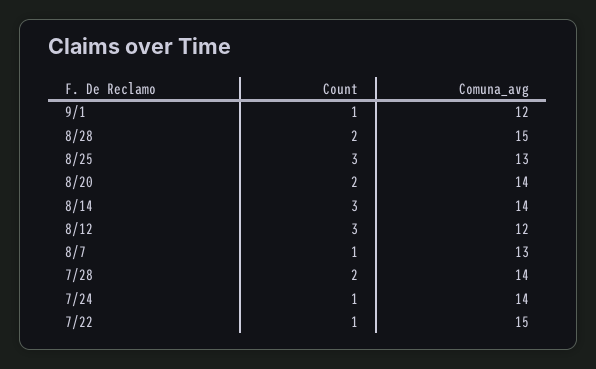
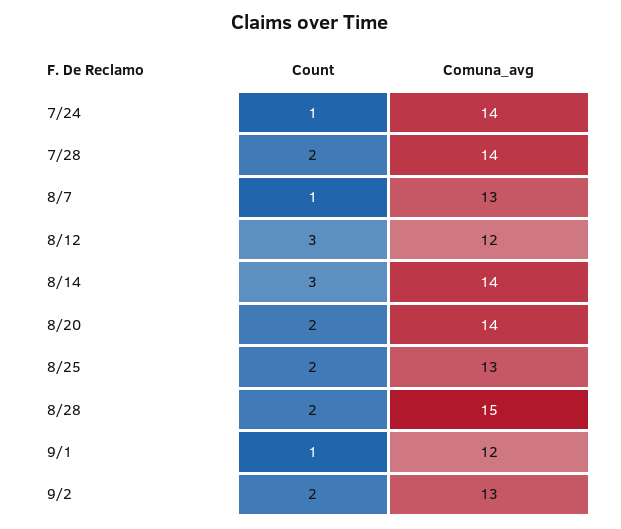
Count, 8/25: 3 -> 2
Count, 7/22: 1 -> none
Comuna_avg, 7/22: 15 -> none
Count, 9/2: none -> 2
Comuna_avg, 9/2: none -> 13

